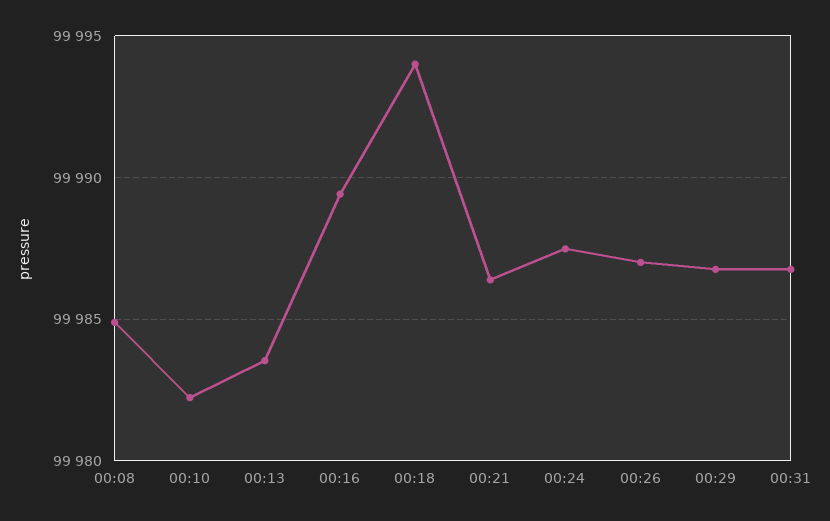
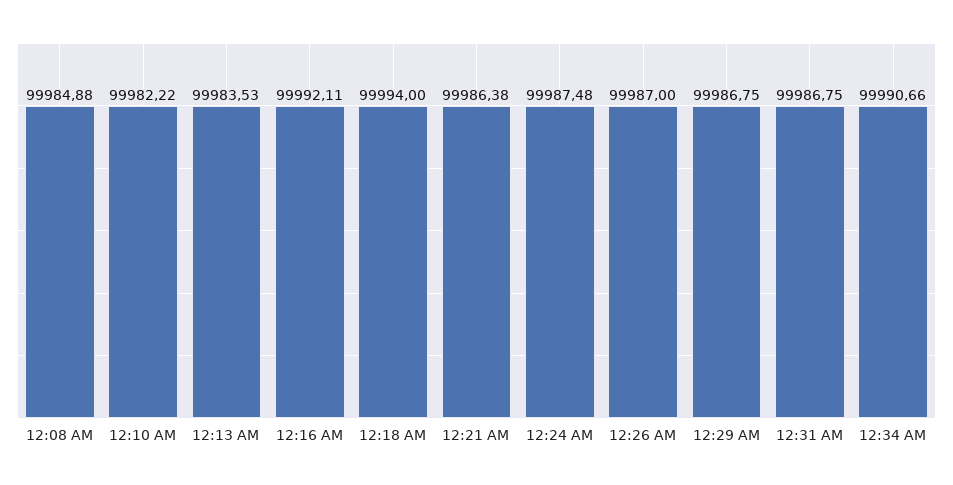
00:16: 99989.5 -> 99992.11
12:34 AM: none -> 99990.66

